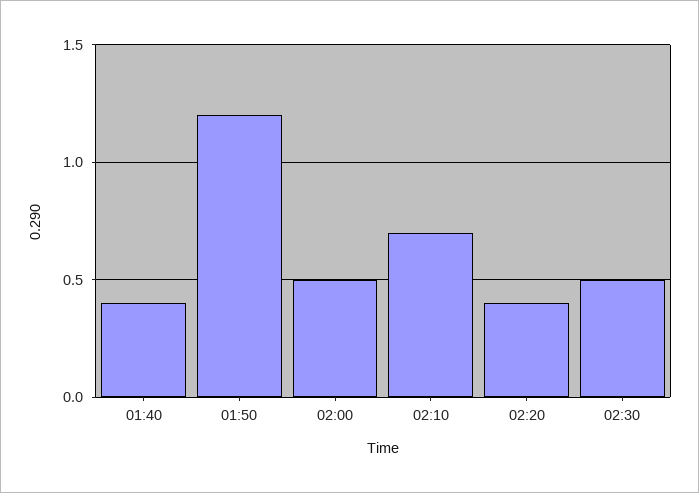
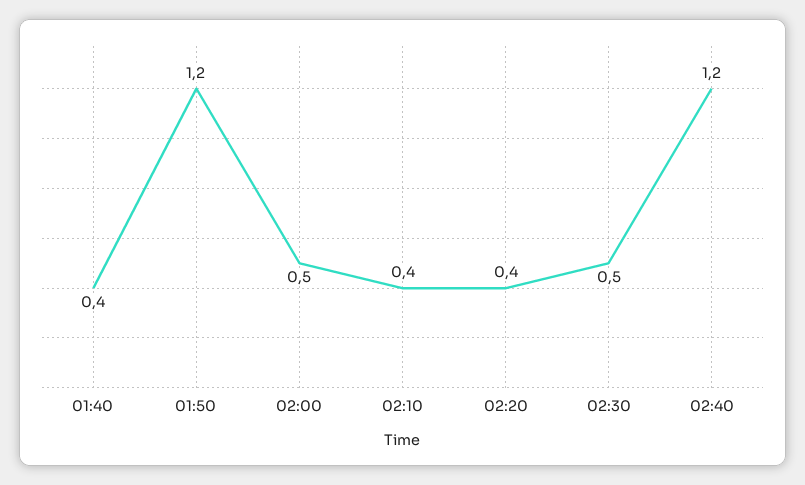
02:10: 0.7 -> 0.4
02:40: none -> 1.2

